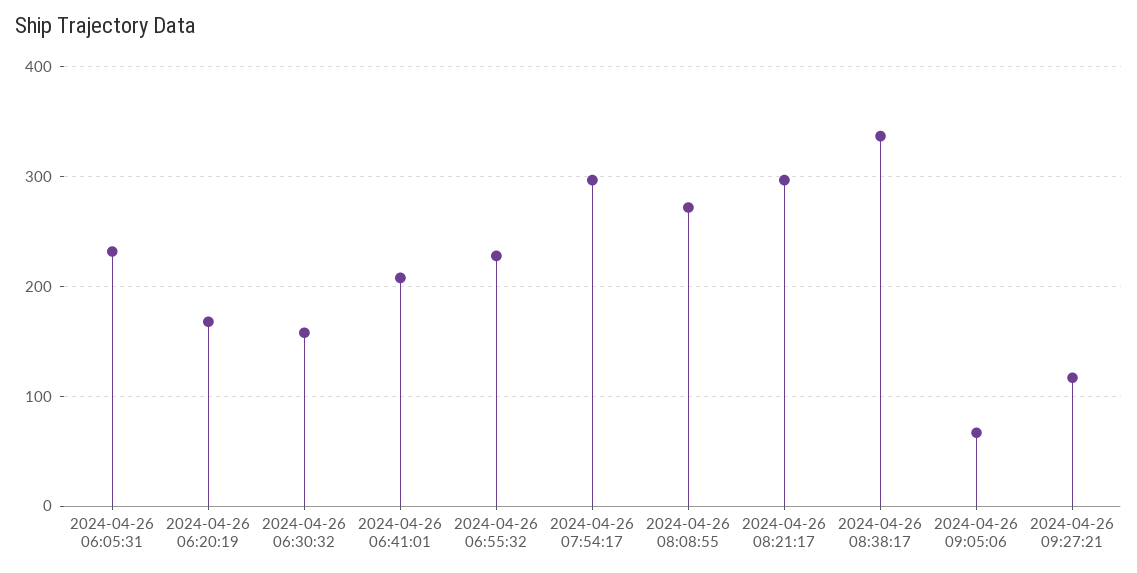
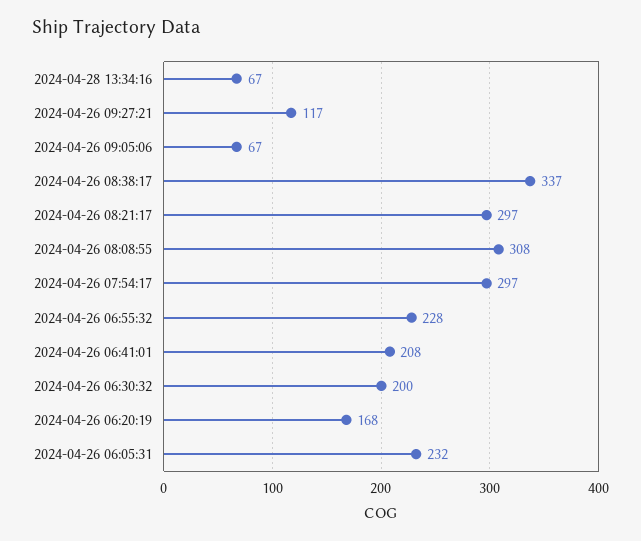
2024-04-26 06:30:32: 160 -> 200
2024-04-26 08:08:55: 270 -> 308
2024-04-28 13:34:16: none -> 67

